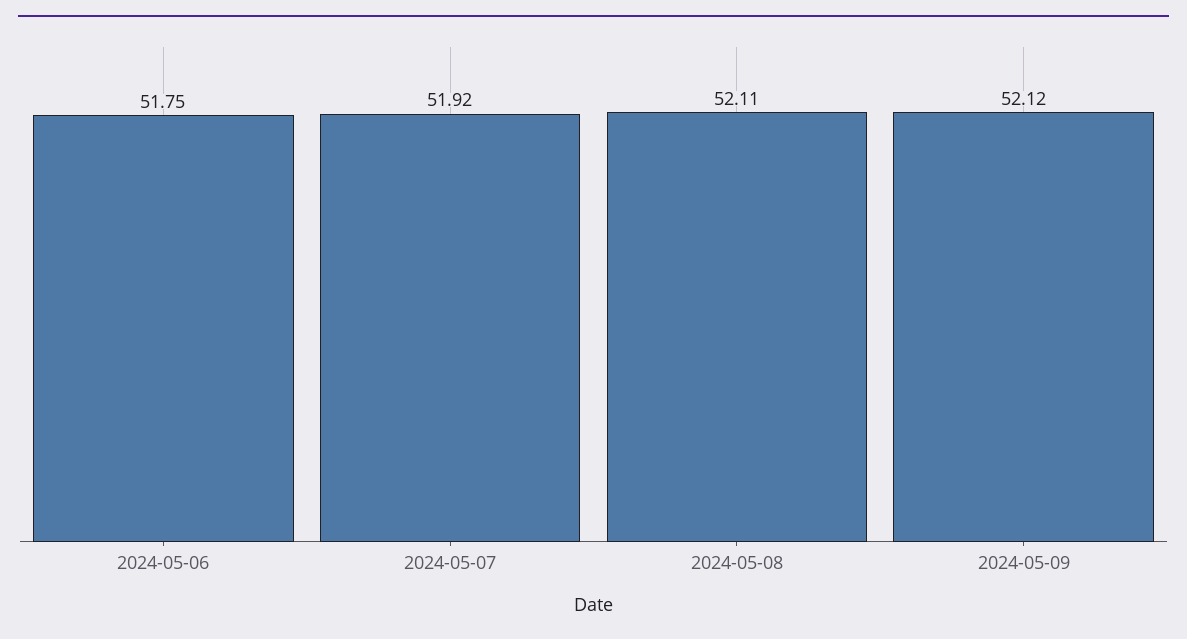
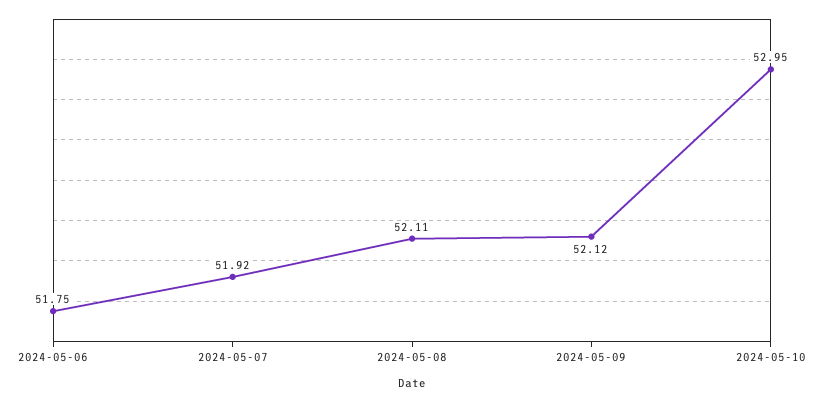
2024-05-10: none -> 52.95

